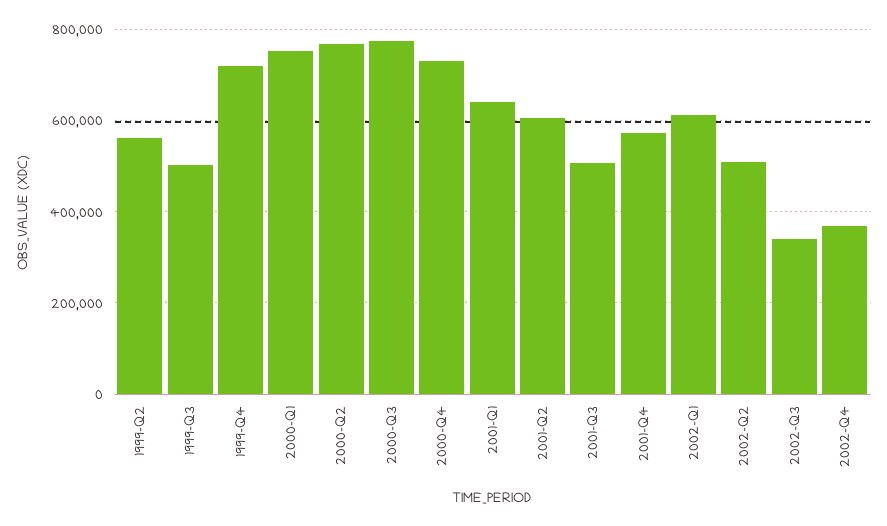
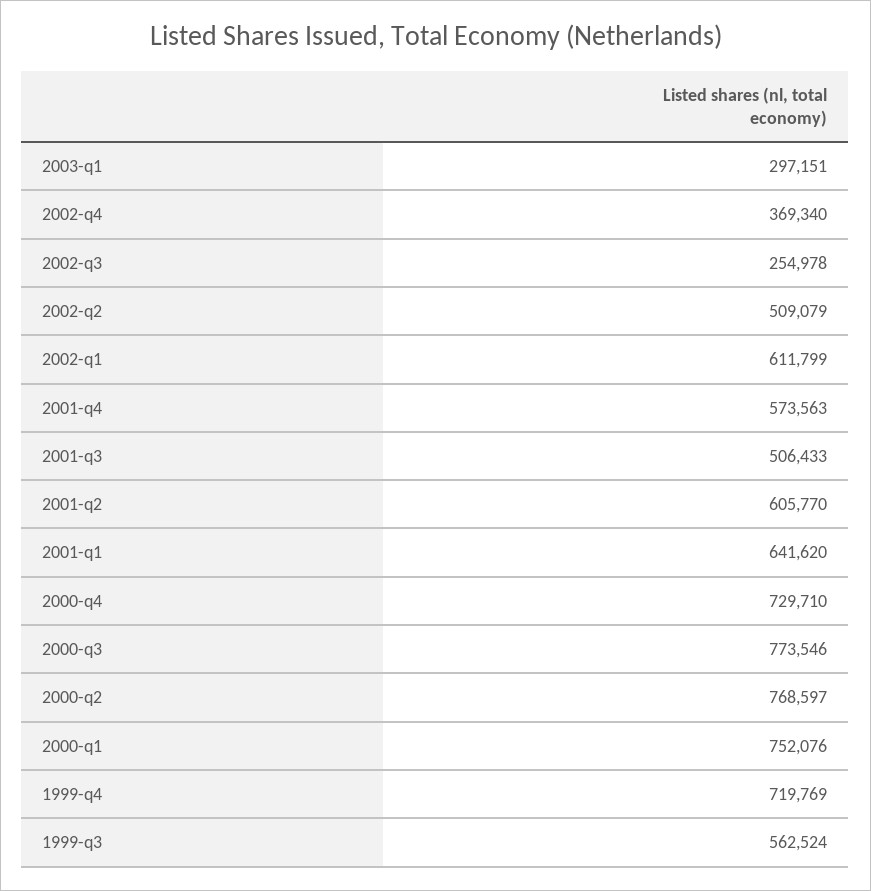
1999-Q2: 560000 -> none
1999-Q3: 500000 -> 562524
2002-Q3: 340000 -> 254978
2003-q1: none -> 297151

